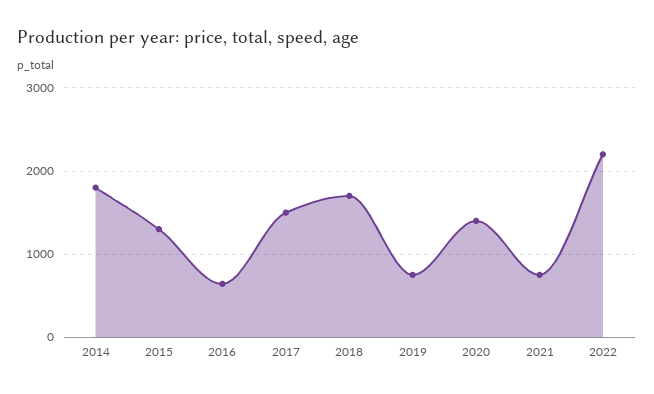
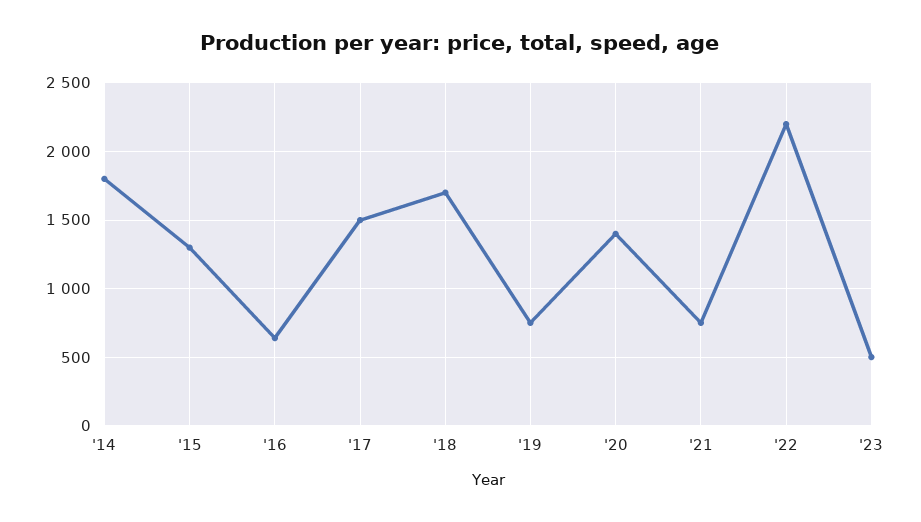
'23: none -> 500

